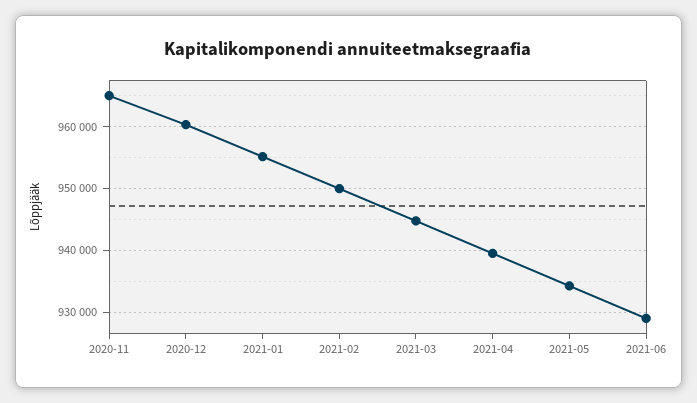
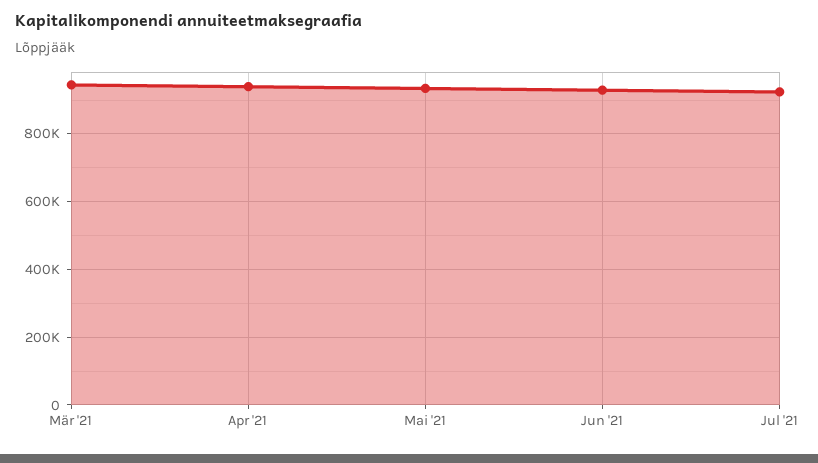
2020-11: 965000 -> none
2020-12: 960000 -> none
2021-01: 955000 -> none
2021-02: 950000 -> none
Jul '21: none -> 920000

